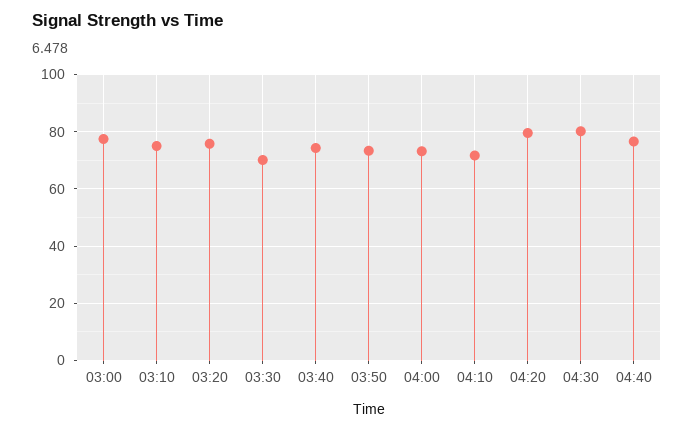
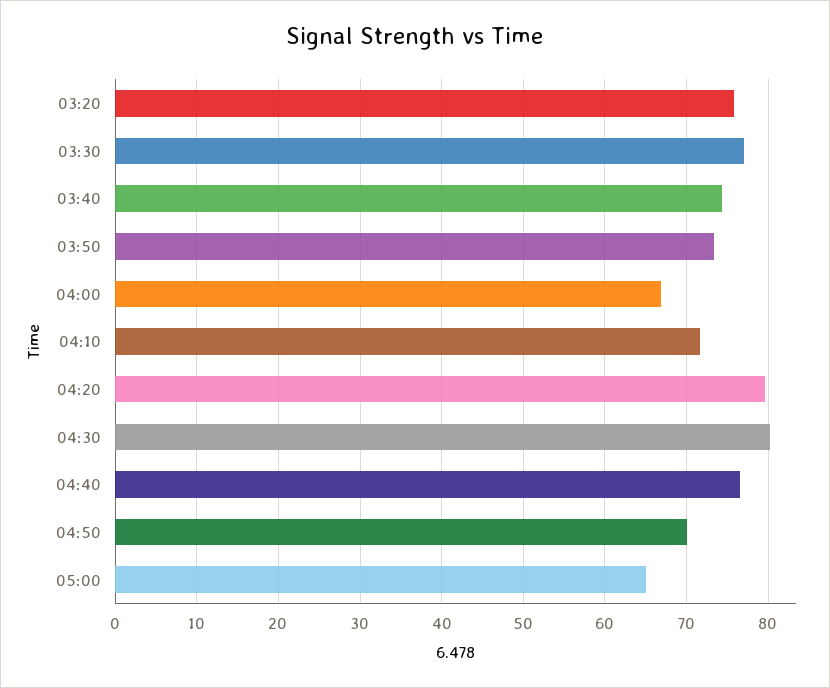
03:00: 77.5 -> none
03:10: 75 -> none
03:30: 70 -> 77
04:00: 72.5 -> 67
04:50: none -> 70
05:00: none -> 65

